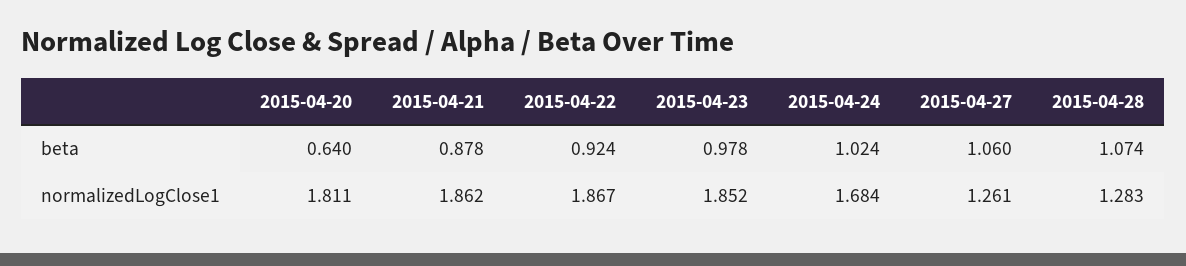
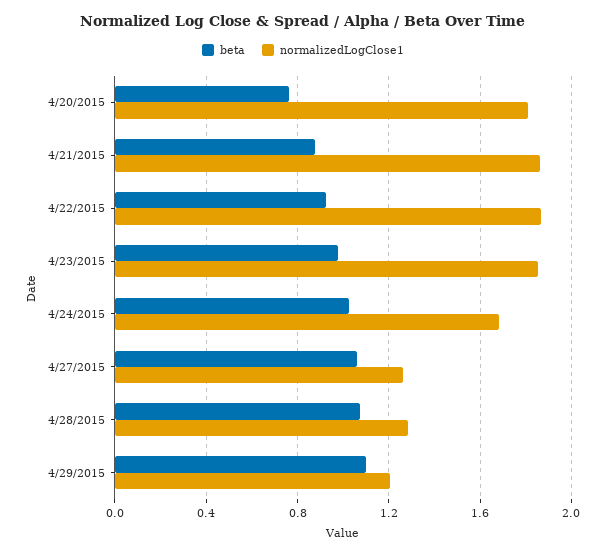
beta, 2015-04-20: 0.64 -> 0.75
beta, 4/29/2015: none -> 1.1
normalizedLogClose1, 4/29/2015: none -> 1.2

